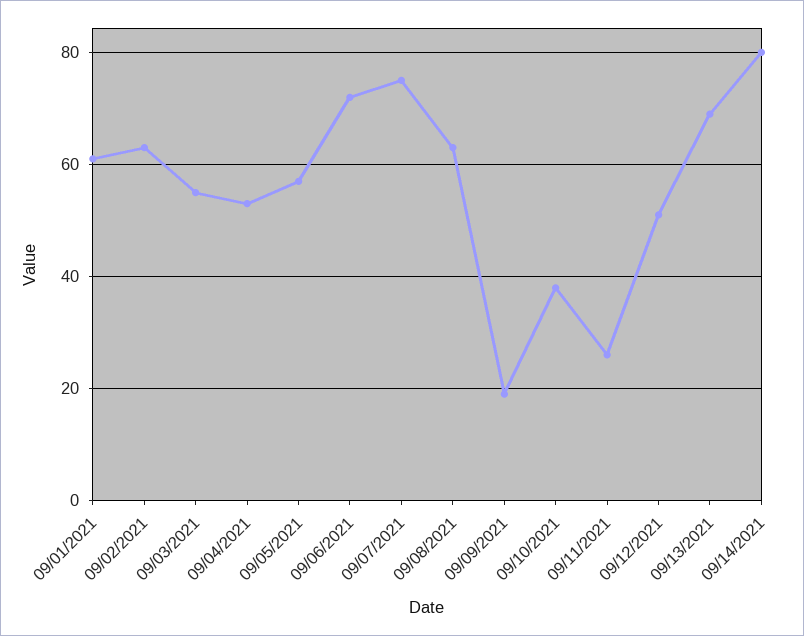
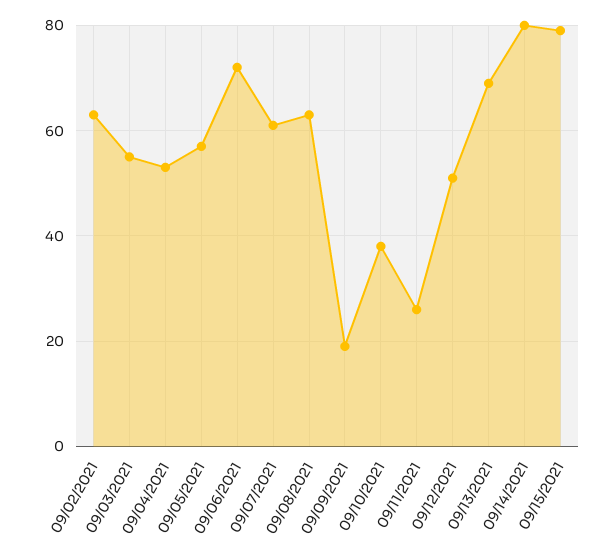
09/01/2021: 60 -> none
09/07/2021: 75 -> 60
09/15/2021: none -> 80

